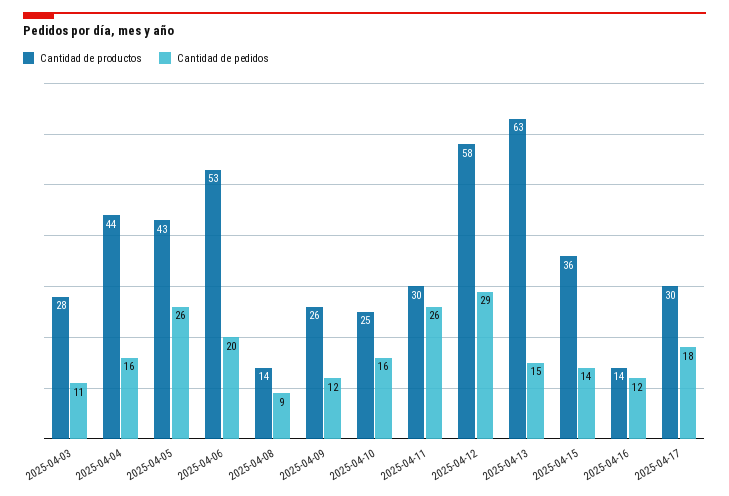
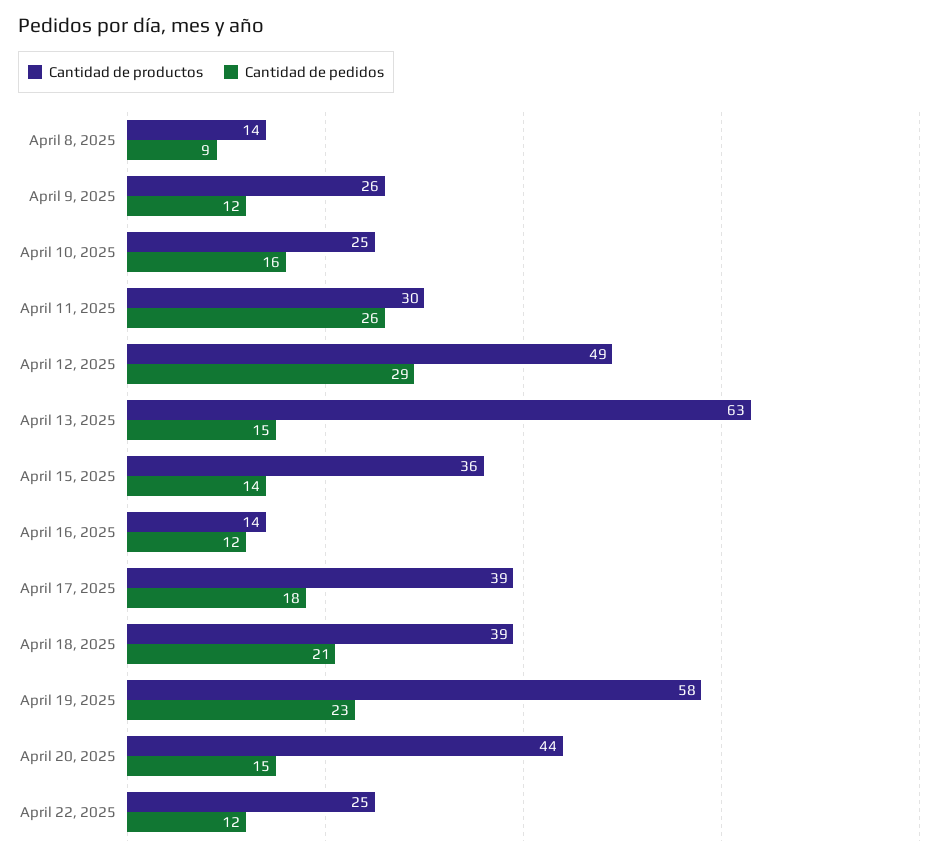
Cantidad de productos, 2025-04-03: 28 -> none
Cantidad de pedidos, 2025-04-03: 11 -> none
Cantidad de productos, 2025-04-04: 44 -> none
Cantidad de pedidos, 2025-04-04: 16 -> none
Cantidad de productos, 2025-04-05: 43 -> none
Cantidad de pedidos, 2025-04-05: 26 -> none
Cantidad de productos, 2025-04-06: 53 -> none
Cantidad de pedidos, 2025-04-06: 20 -> none
Cantidad de productos, 2025-04-12: 58 -> 49
Cantidad de productos, 2025-04-17: 30 -> 39
Cantidad de productos, April 18, 2025: none -> 39
Cantidad de pedidos, April 18, 2025: none -> 21
Cantidad de productos, April 19, 2025: none -> 58
Cantidad de pedidos, April 19, 2025: none -> 23
Cantidad de productos, April 20, 2025: none -> 44
Cantidad de pedidos, April 20, 2025: none -> 15
Cantidad de productos, April 22, 2025: none -> 25
Cantidad de pedidos, April 22, 2025: none -> 12

